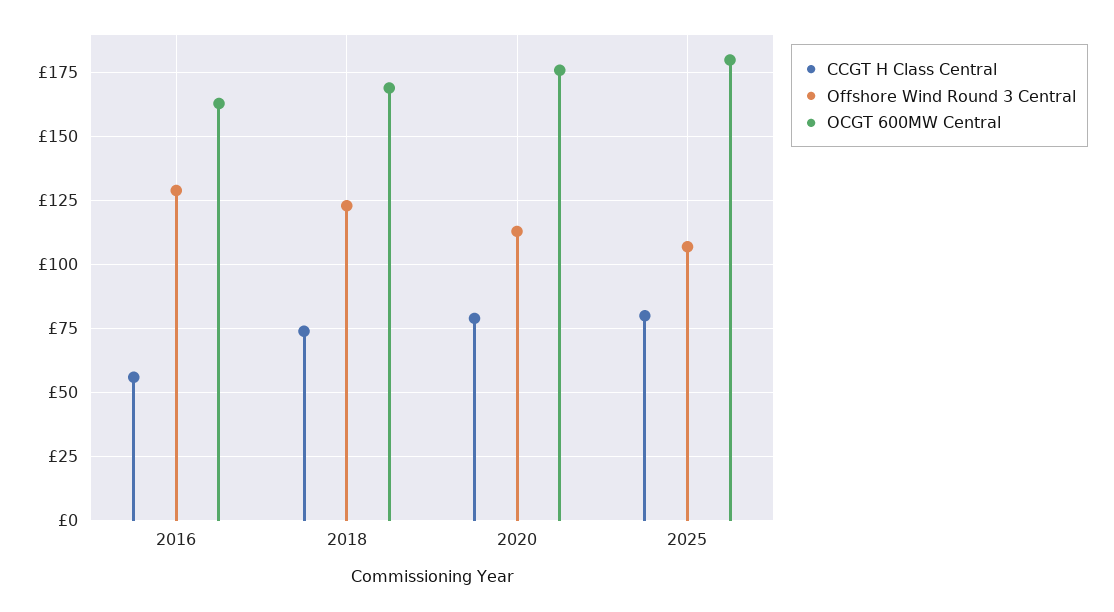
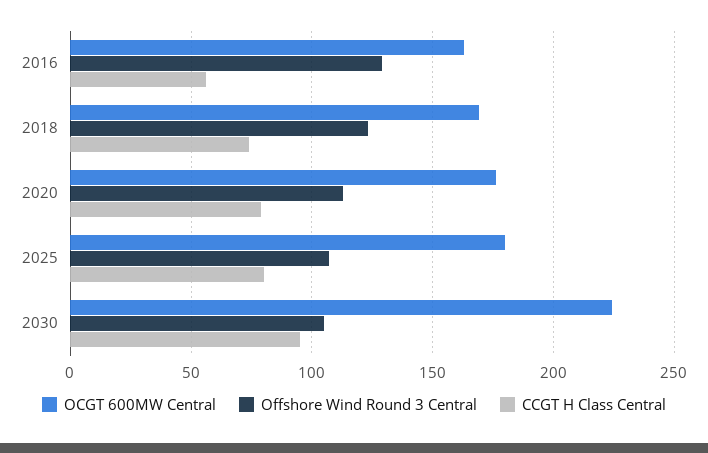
OCGT 600MW Central, 2030: none -> 225
Offshore Wind Round 3 Central, 2030: none -> 105
CCGT H Class Central, 2030: none -> 95

